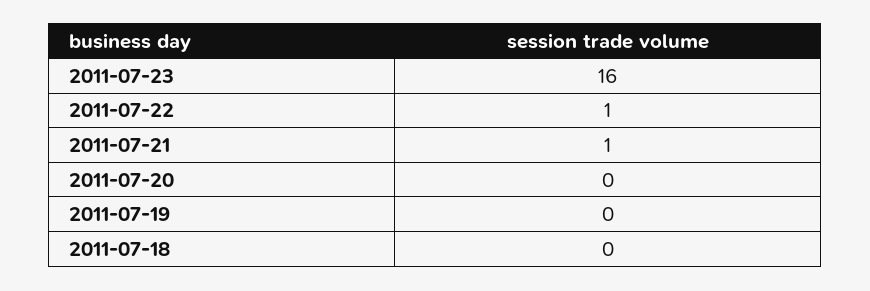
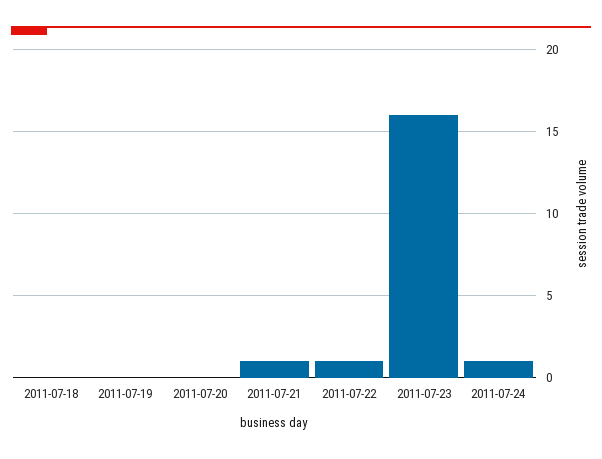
2011-07-24: none -> 1

